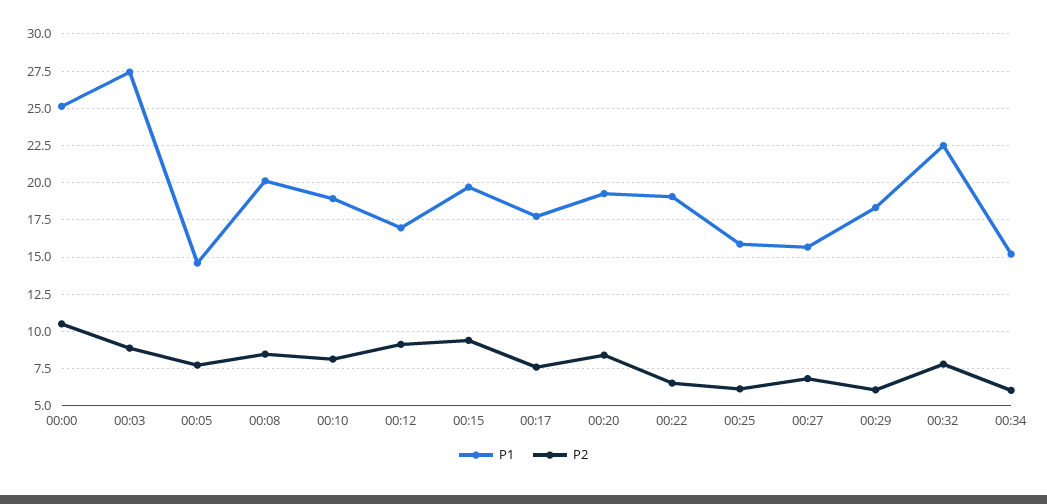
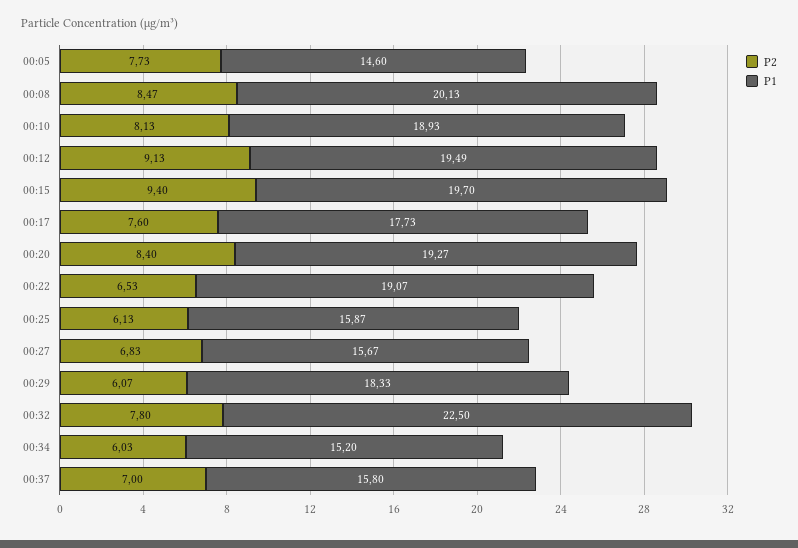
P1, 00:00: 25 -> none
P2, 00:00: 10.5 -> none
P1, 00:03: 27.5 -> none
P2, 00:03: 9 -> none
P1, 00:12: 17 -> 19.49
P2, 00:37: none -> 7
P1, 00:37: none -> 15.8

